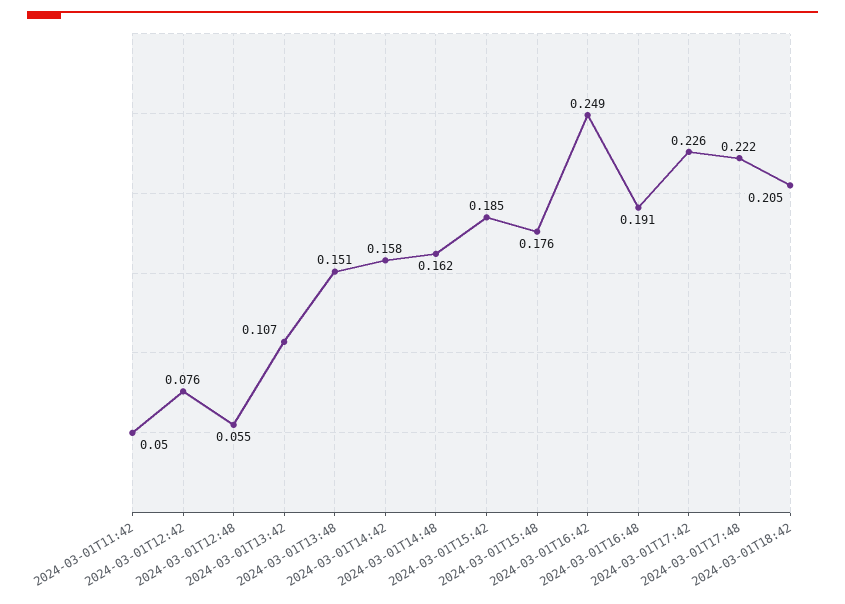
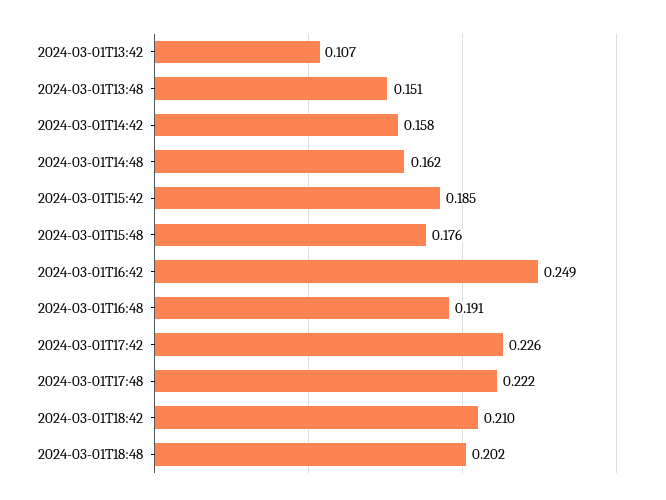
2024-03-01T11:42: 0.05 -> none
2024-03-01T12:42: 0.076 -> none
2024-03-01T12:48: 0.055 -> none
2024-03-01T18:42: 0.205 -> 0.21
2024-03-01T18:48: none -> 0.202

